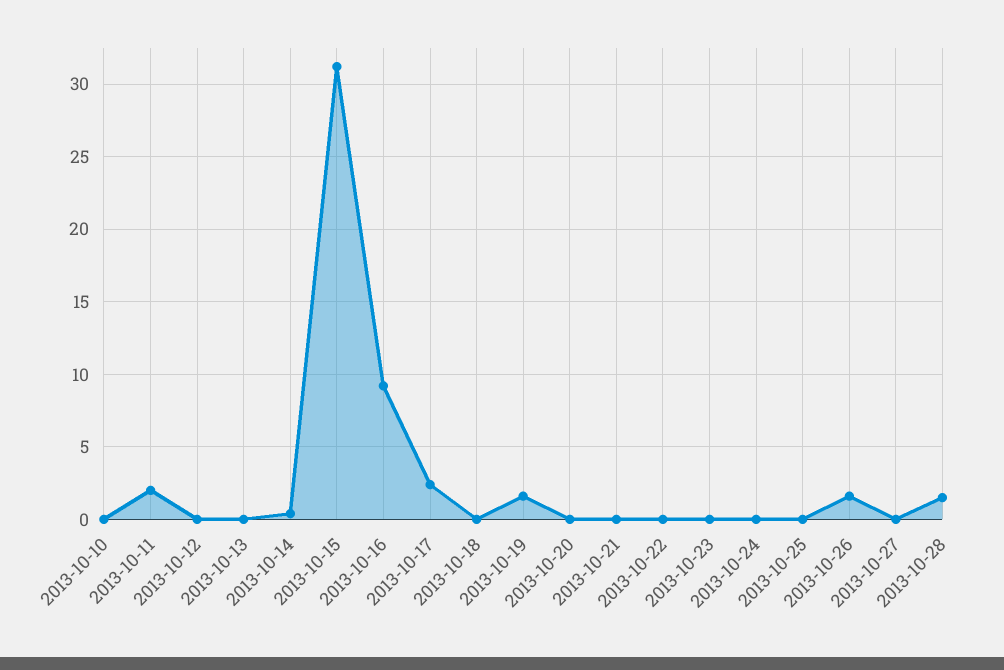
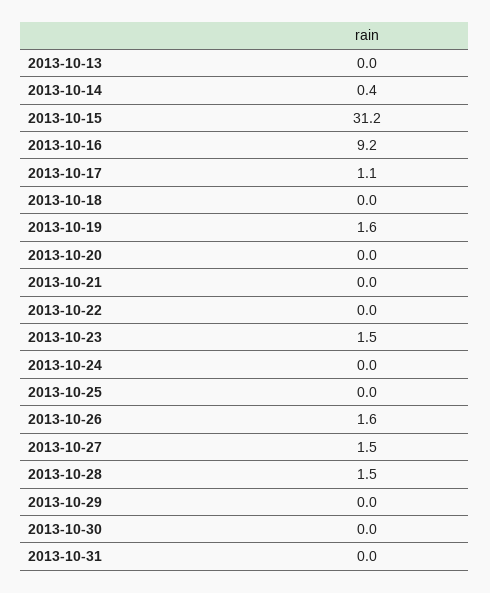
2013-10-10: 0 -> none
2013-10-11: 2 -> none
2013-10-12: 0 -> none
2013-10-17: 2.5 -> 1.1
2013-10-23: 0 -> 1.5
2013-10-27: 0 -> 1.5
2013-10-29: none -> 0
2013-10-30: none -> 0
2013-10-31: none -> 0

